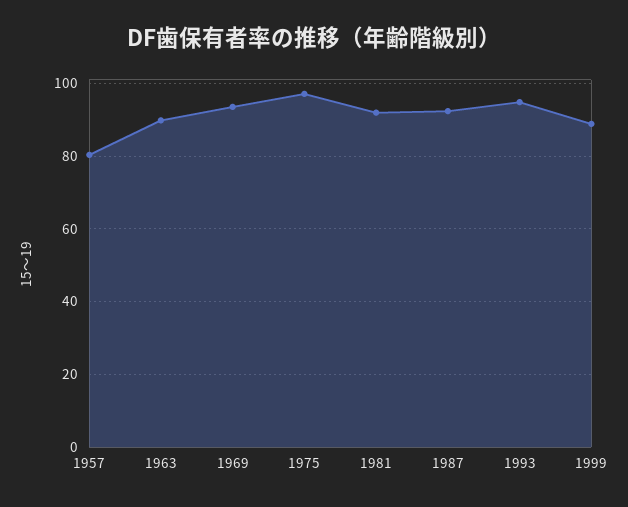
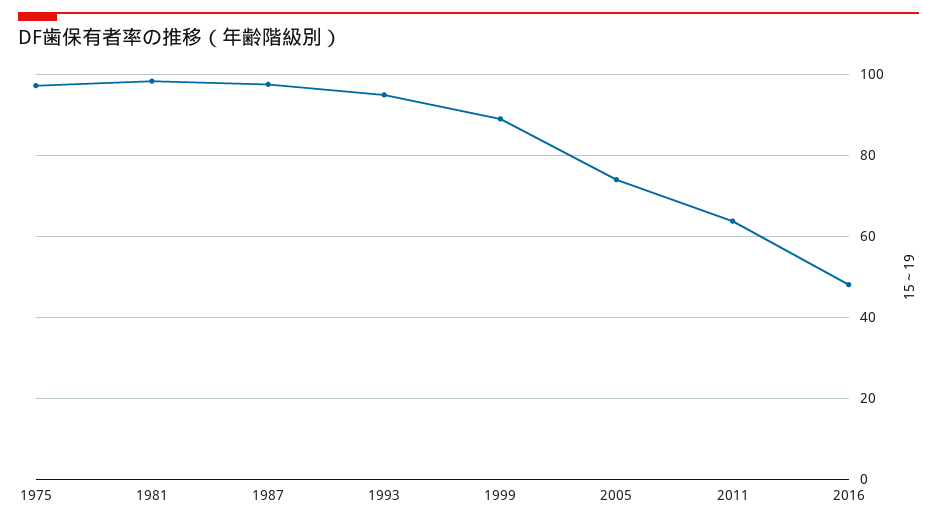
1957: 80 -> none
1963: 90 -> none
1969: 94 -> none
1981: 92 -> 98
1987: 92 -> 98
2005: none -> 74
2011: none -> 64
2016: none -> 48

